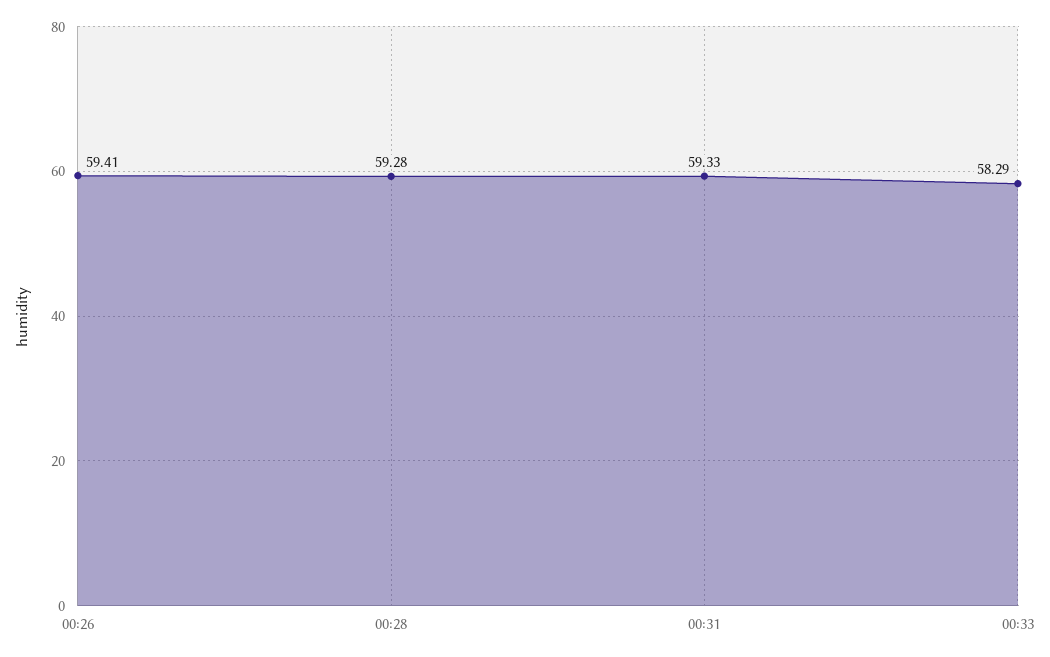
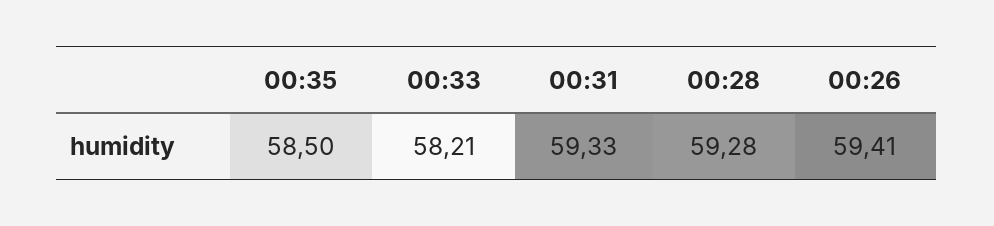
00:33: 58.29 -> 58.21
00:35: none -> 58.5

